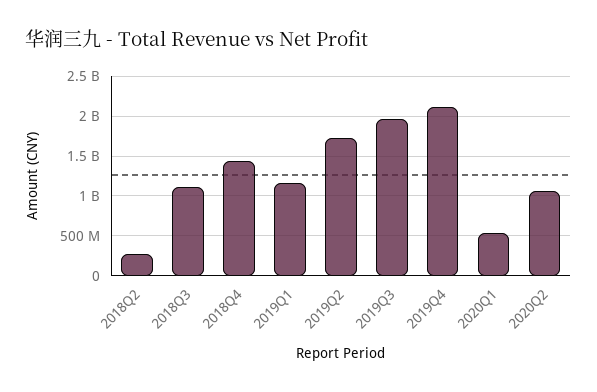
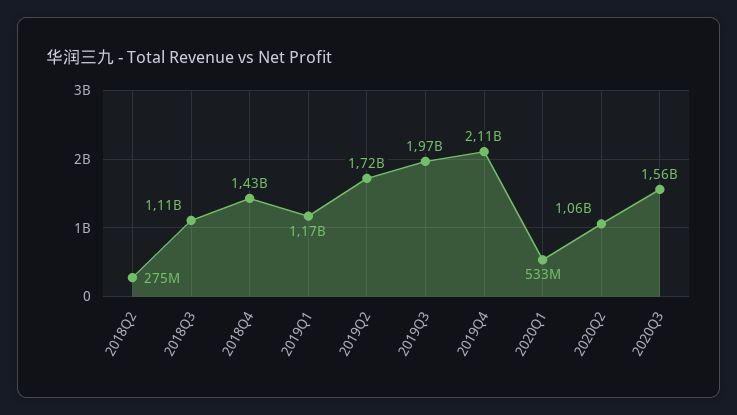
2020Q3: none -> 1560000000

